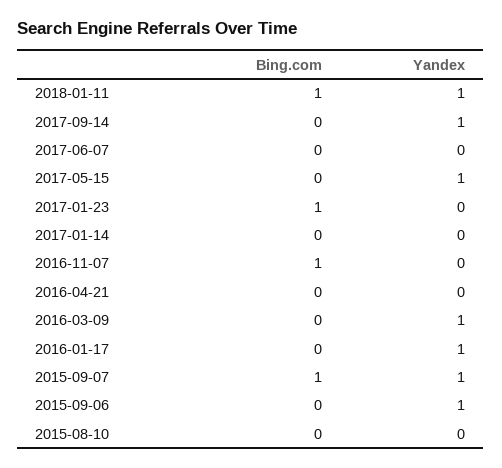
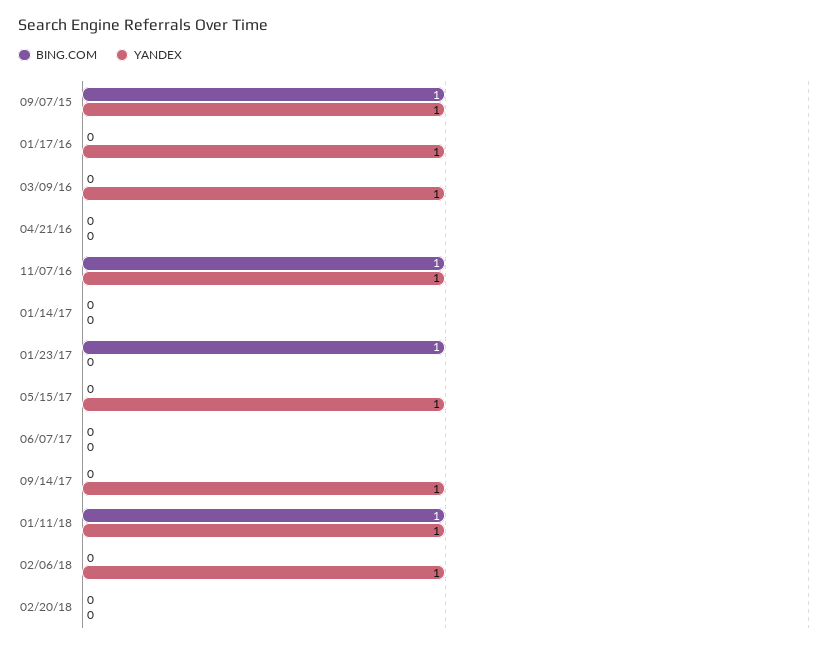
Yandex, 2016-11-07: 0 -> 1
Bing.com, 2015-09-06: 0 -> none
Yandex, 2015-09-06: 1 -> none
Bing.com, 2015-08-10: 0 -> none
Yandex, 2015-08-10: 0 -> none
Bing.com, 02/06/18: none -> 0
Yandex, 02/06/18: none -> 1
Bing.com, 02/20/18: none -> 0
Yandex, 02/20/18: none -> 0

